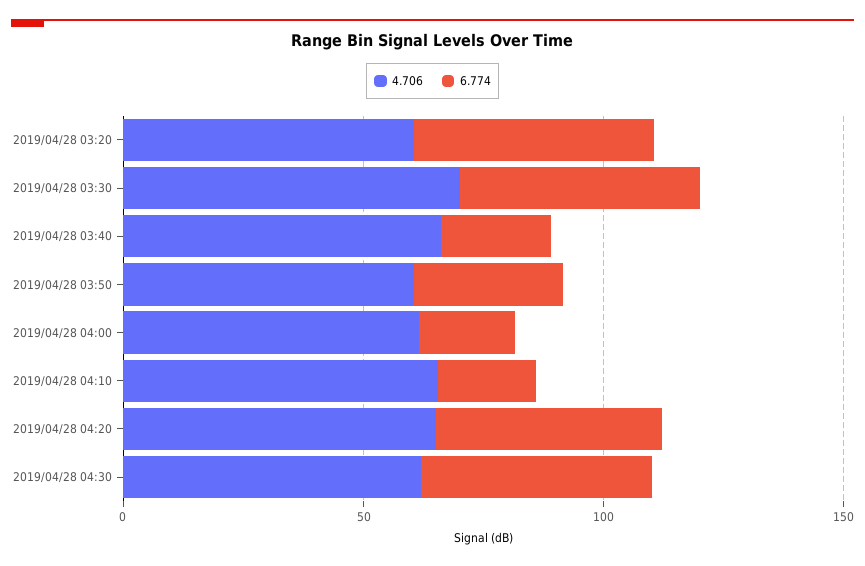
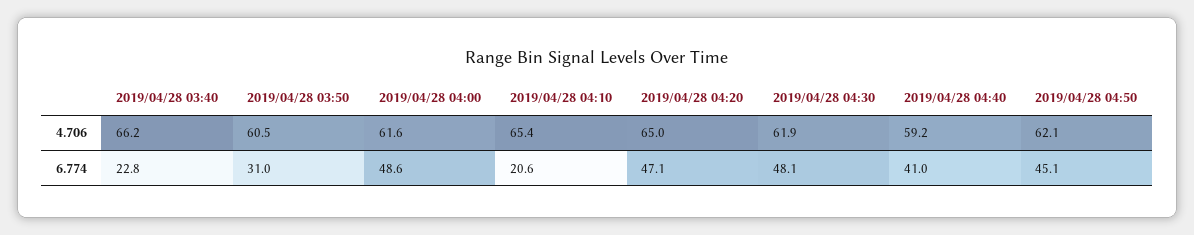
4.706, 2019/04/28 03:20: 60 -> none
6.774, 2019/04/28 03:20: 50 -> none
4.706, 2019/04/28 03:30: 70 -> none
6.774, 2019/04/28 03:30: 50 -> none
6.774, 2019/04/28 04:00: 20 -> 48.6
4.706, 2019/04/28 04:40: none -> 59.2
4.706, 2019/04/28 04:50: none -> 62.1
6.774, 2019/04/28 04:40: none -> 41
6.774, 2019/04/28 04:50: none -> 45.1

